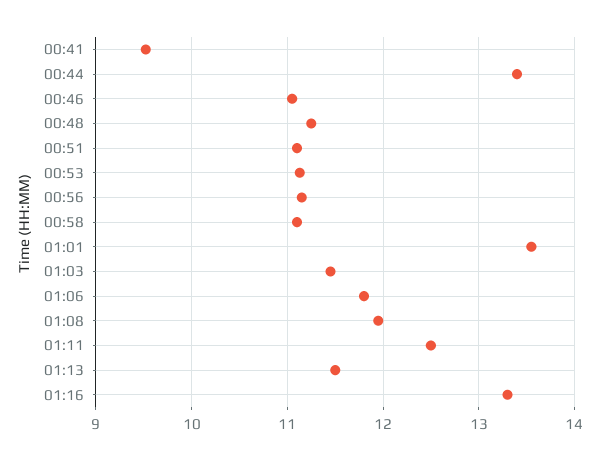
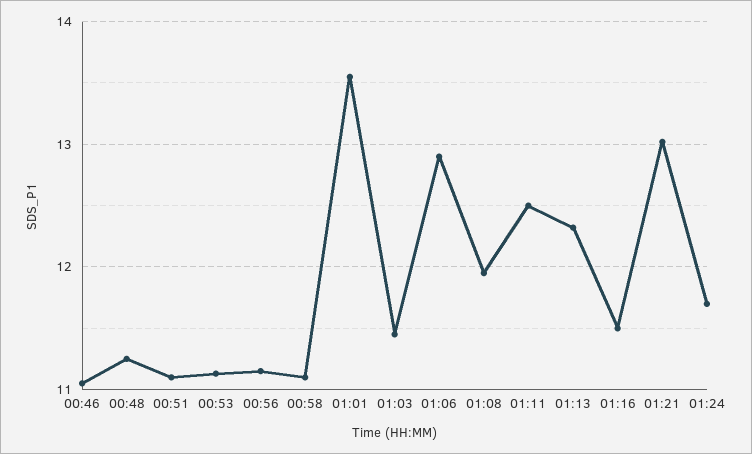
00:41: 9.5 -> none
00:44: 13.4 -> none
01:06: 11.8 -> 12.9
01:13: 11.5 -> 12.3
01:16: 13.3 -> 11.5
01:21: none -> 13
01:24: none -> 11.7

